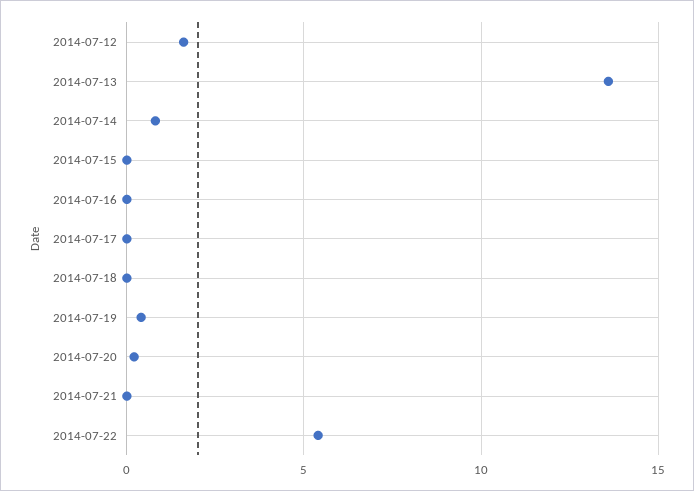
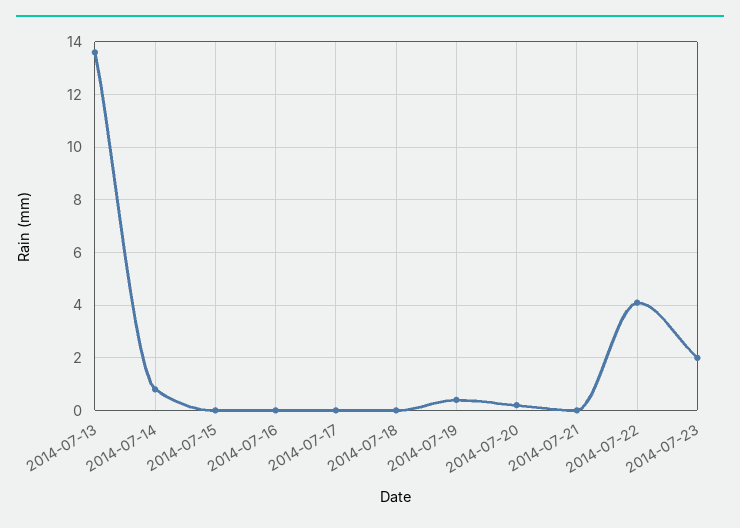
2014-07-12: 1.5 -> none
2014-07-22: 5.5 -> 4
2014-07-23: none -> 2

